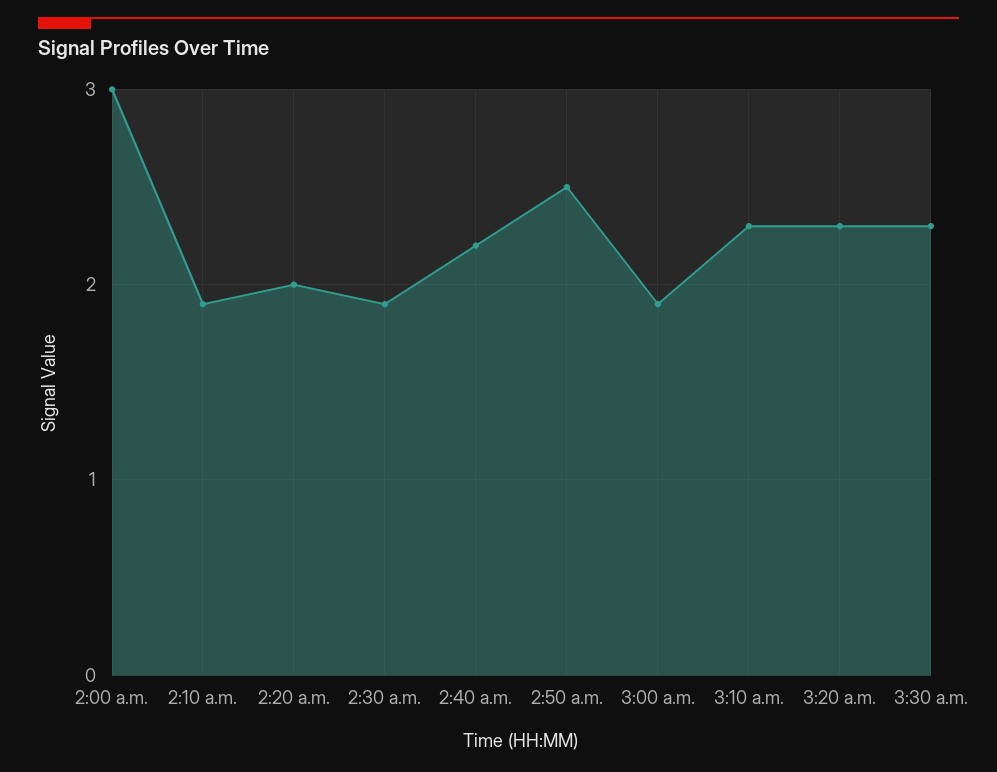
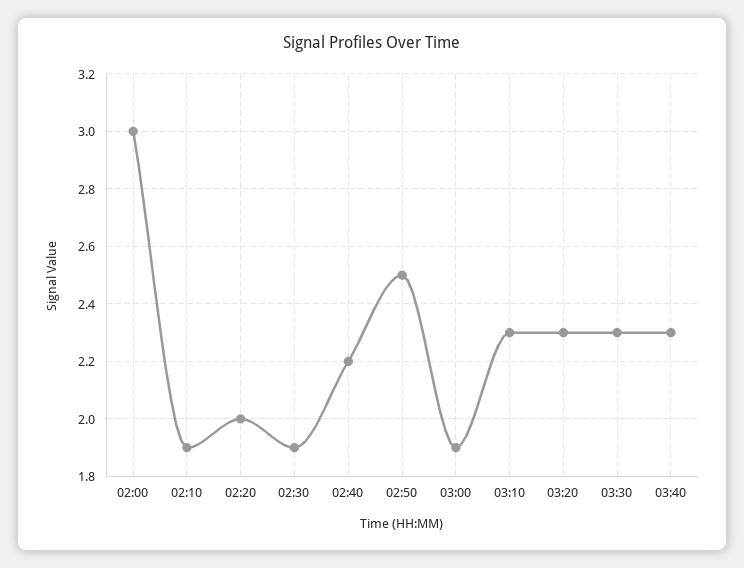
03:40: none -> 2.3

